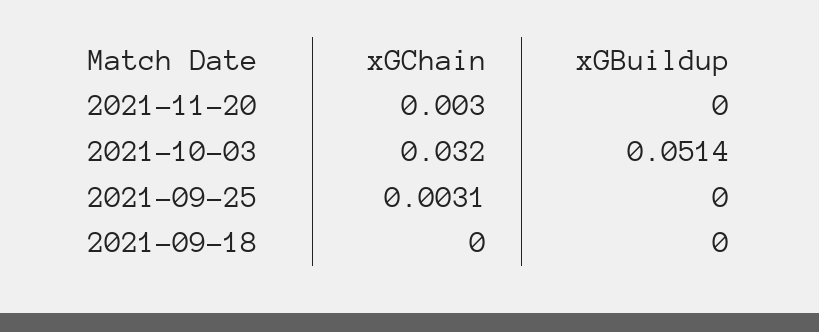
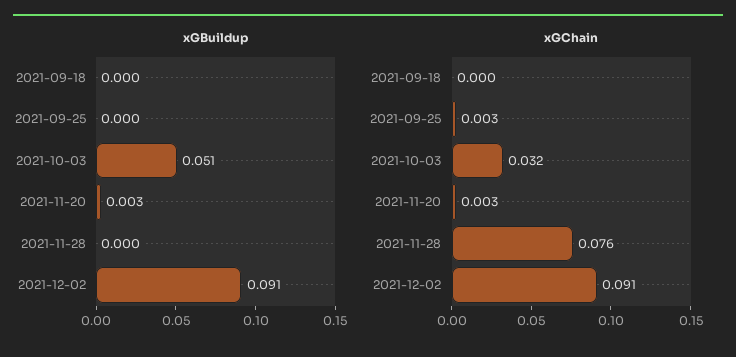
xGBuildup, 2021-11-20: 0 -> 0.003
xGBuildup, 2021-11-28: none -> 0
xGBuildup, 2021-12-02: none -> 0.091
xGChain, 2021-11-28: none -> 0.076
xGChain, 2021-12-02: none -> 0.091

